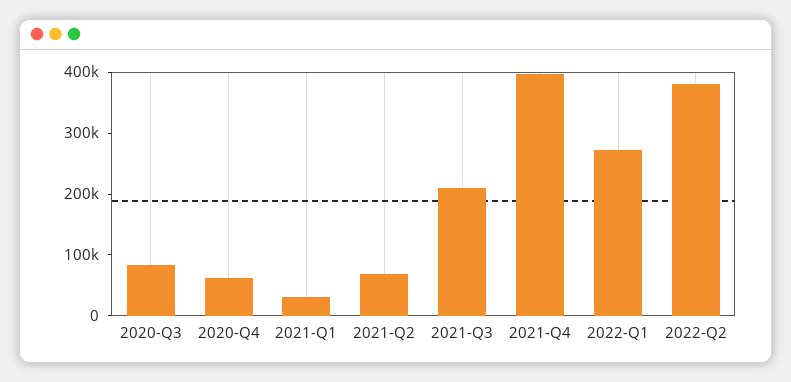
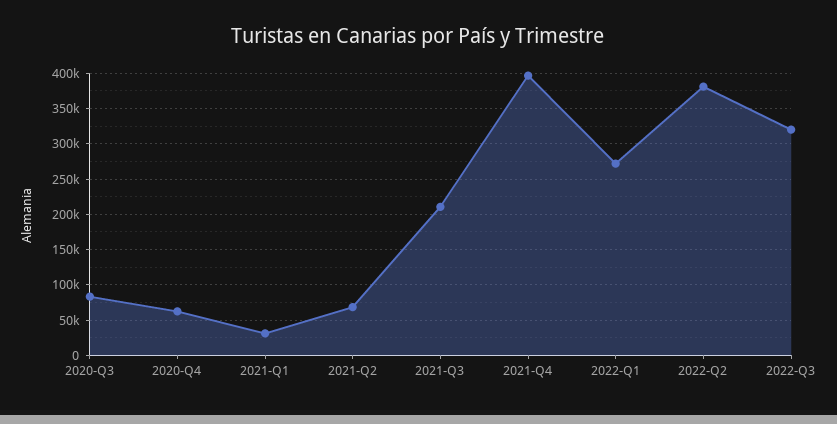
2022-Q3: none -> 320000

